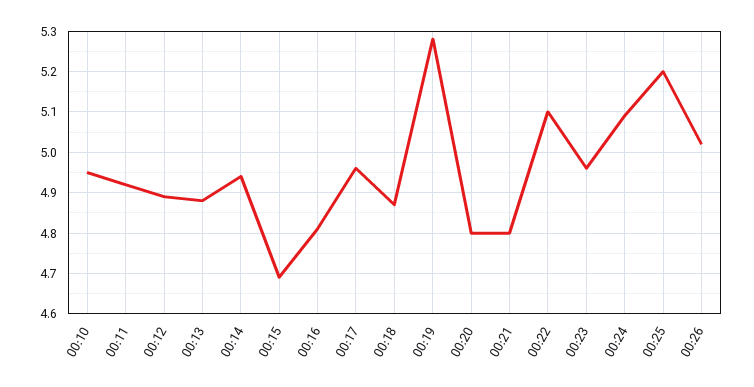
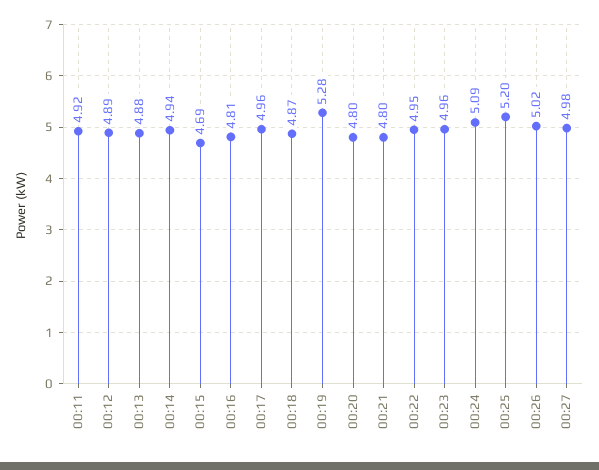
00:10: 4.95 -> none
00:22: 5.1 -> 4.95
00:27: none -> 4.98

